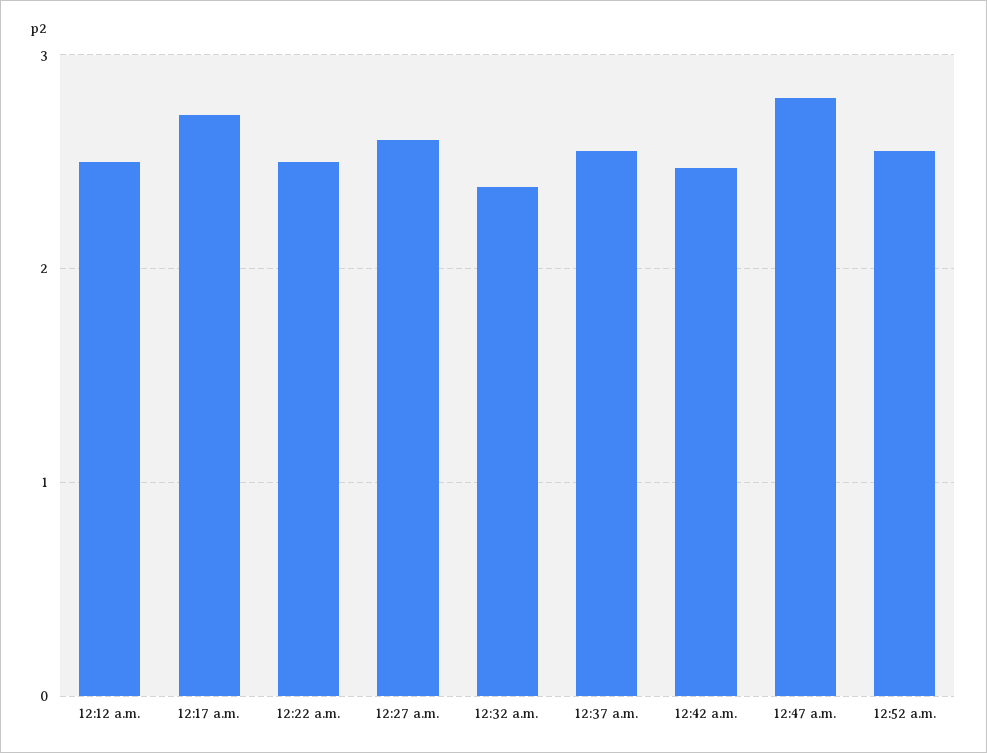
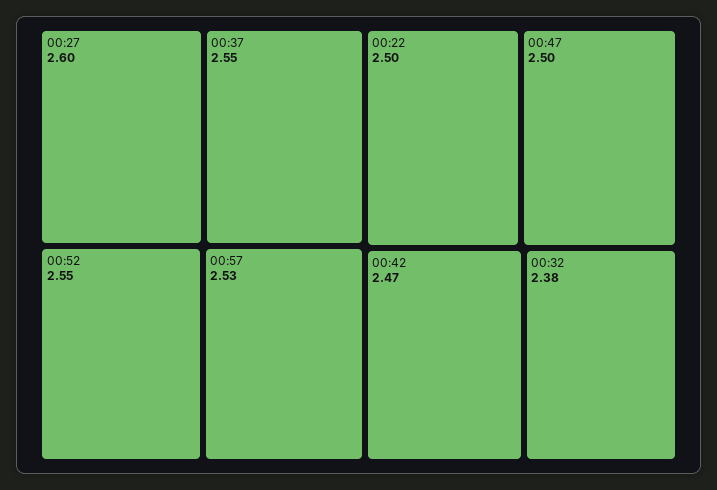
12:12 a.m.: 2.5 -> none
12:17 a.m.: 2.7 -> none
12:47 a.m.: 2.8 -> 2.5
00:57: none -> 2.53

